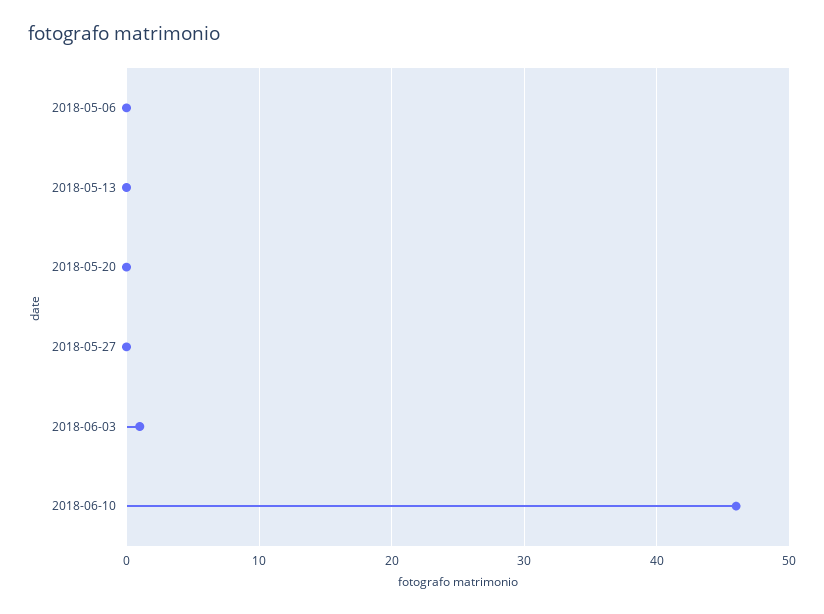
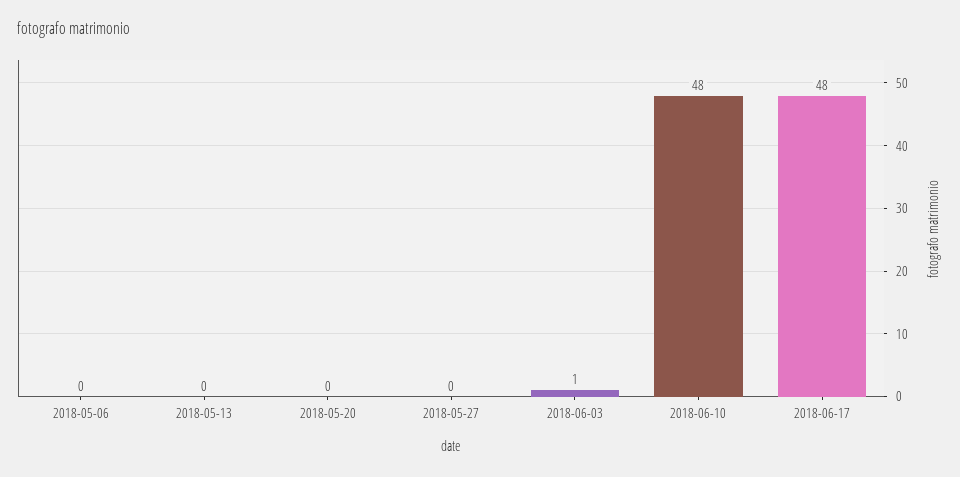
2018-06-10: 46 -> 48
2018-06-17: none -> 48

